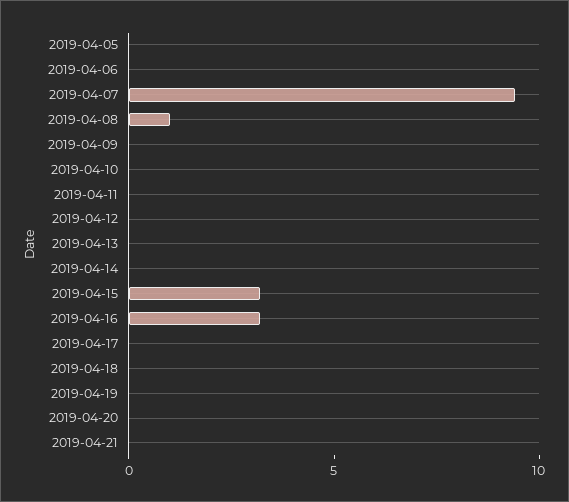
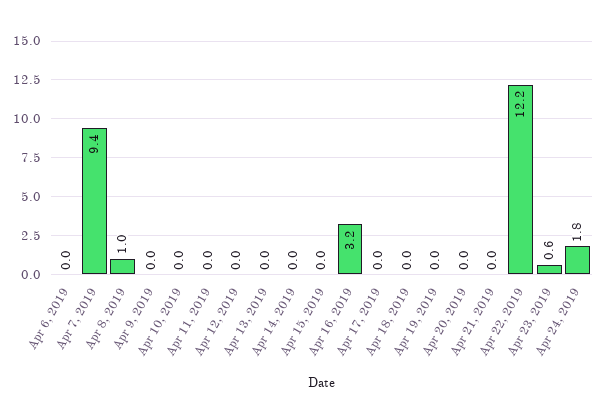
2019-04-05: 0 -> none
2019-04-15: 3 -> 0
Apr 22, 2019: none -> 12.2
Apr 23, 2019: none -> 0.6
Apr 24, 2019: none -> 1.8

